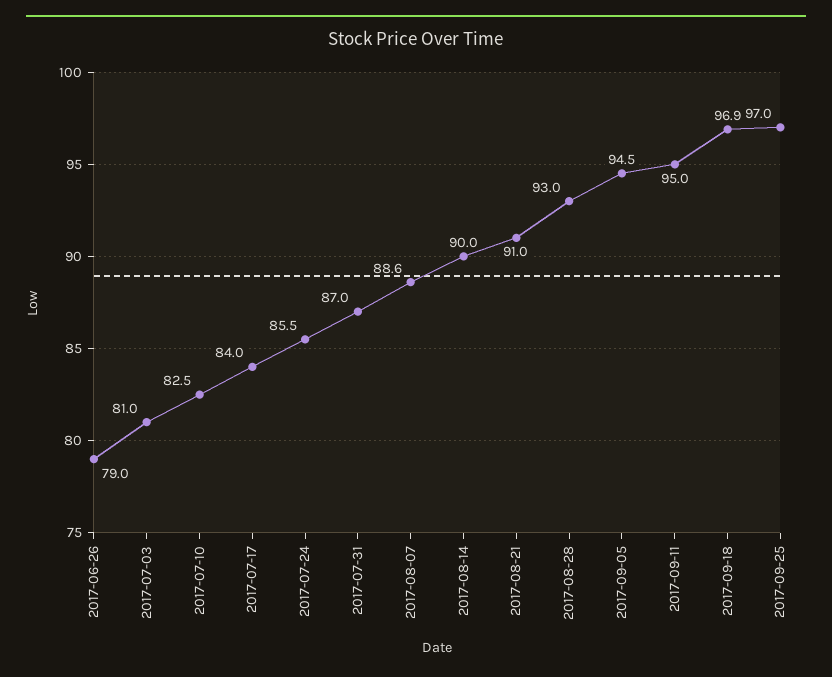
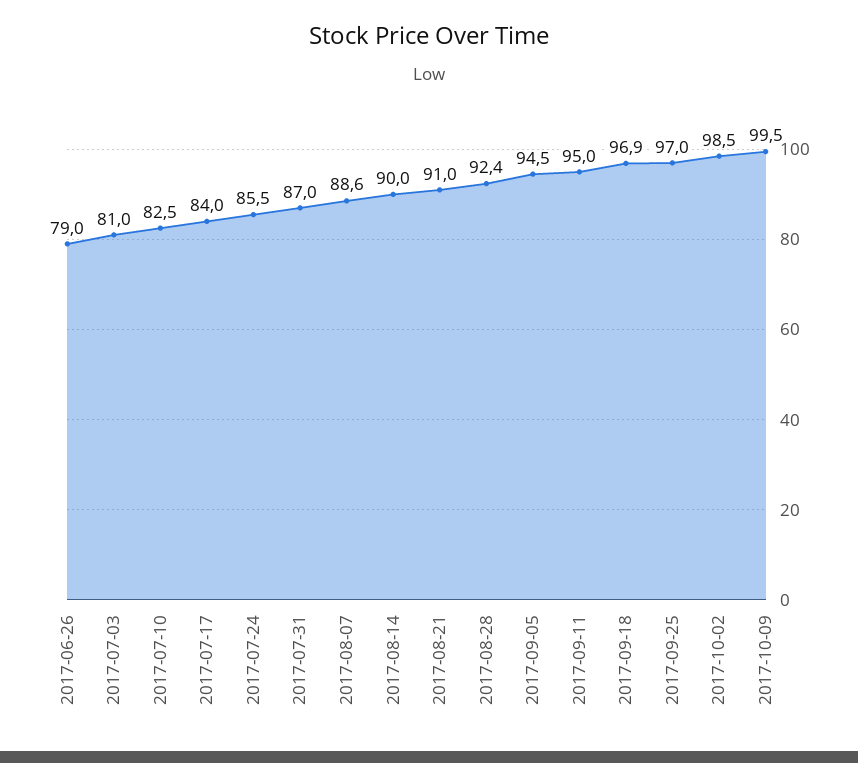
2017-08-28: 93 -> 92.4
2017-10-02: none -> 98.5
2017-10-09: none -> 99.5

